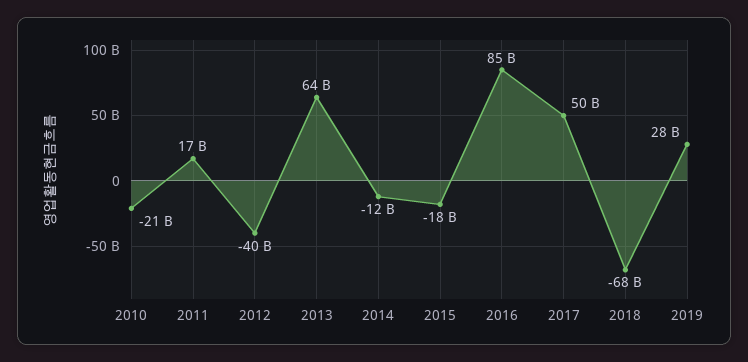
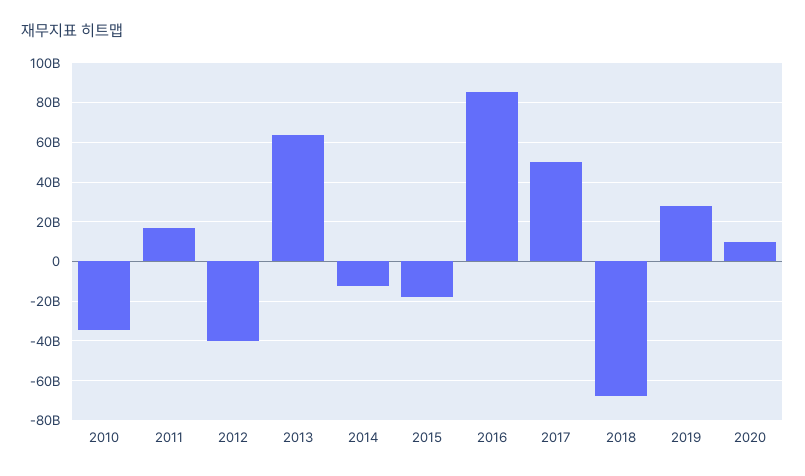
2010: -21000000000 -> -35000000000
2020: none -> 10000000000

